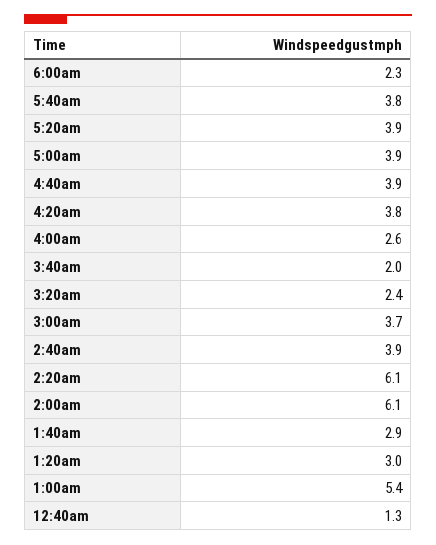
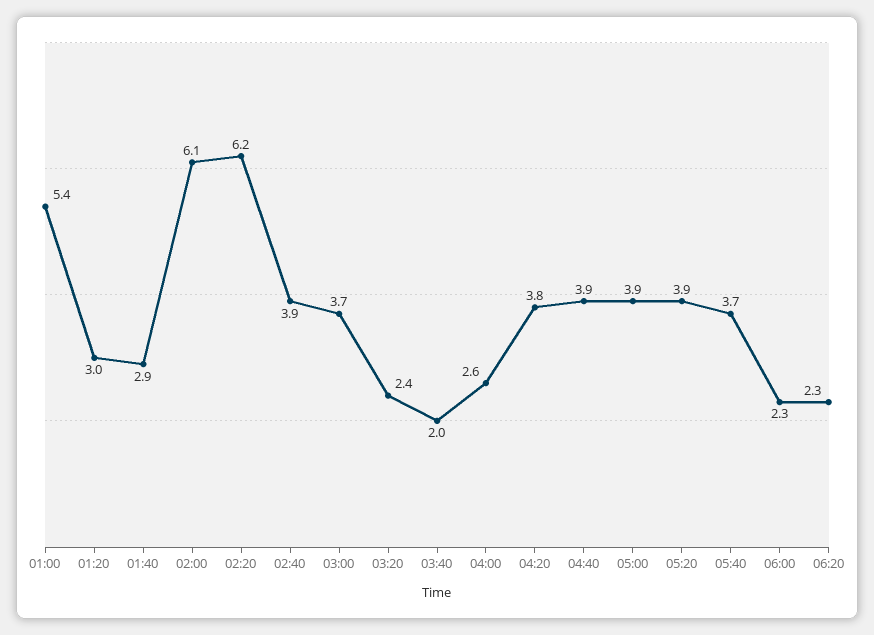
5:40am: 3.8 -> 3.7
2:20am: 6.1 -> 6.2
12:40am: 1.3 -> none
06:20: none -> 2.3

